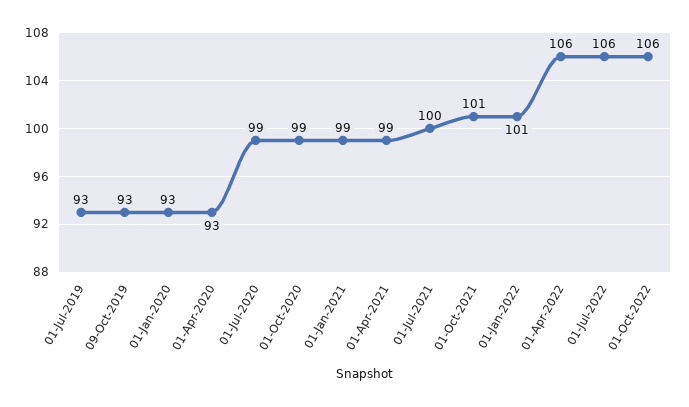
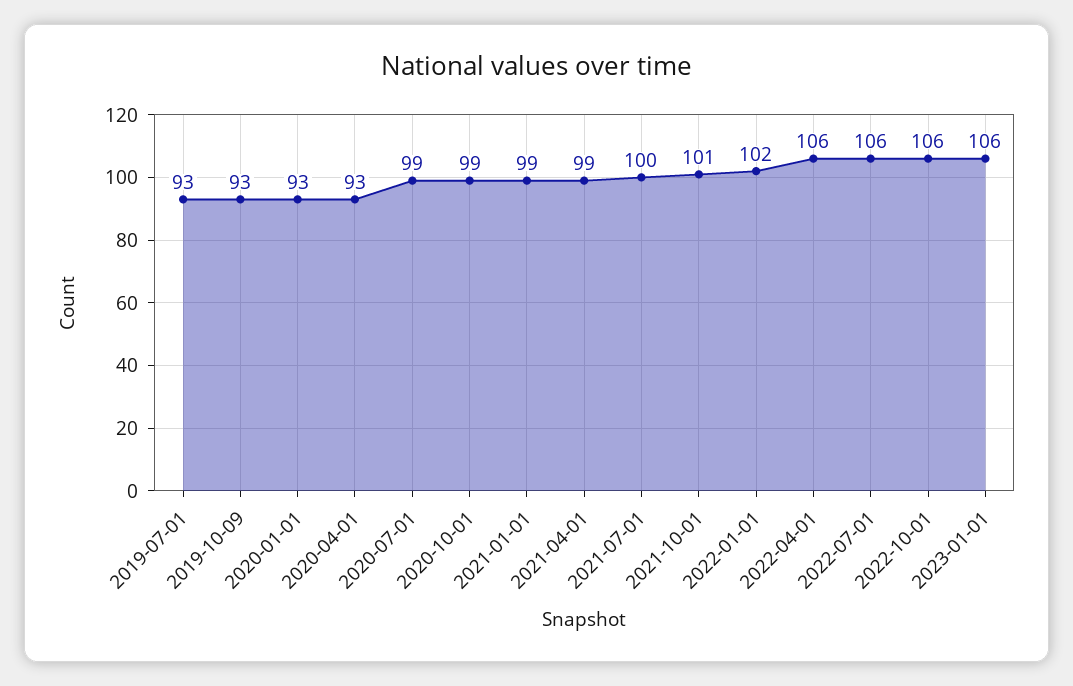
01-Jan-2022: 101 -> 102
2023-01-01: none -> 106

